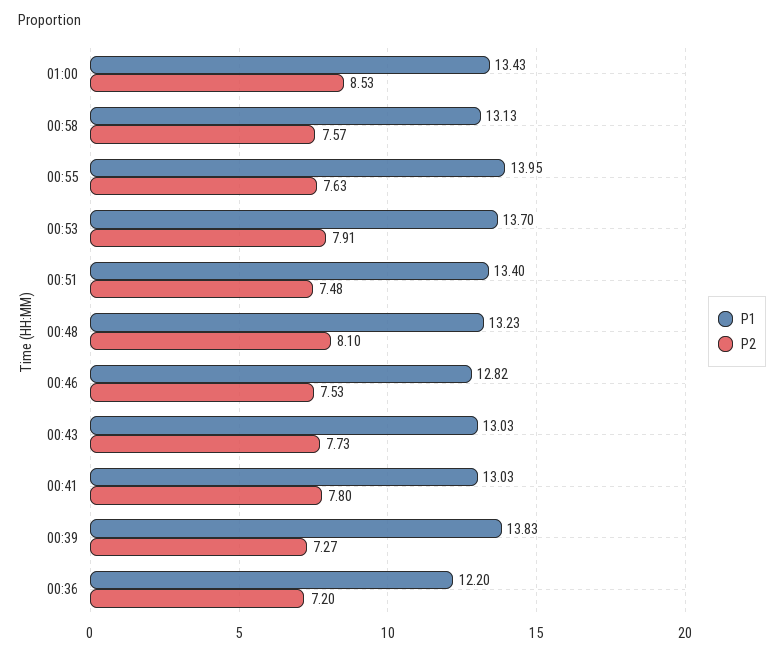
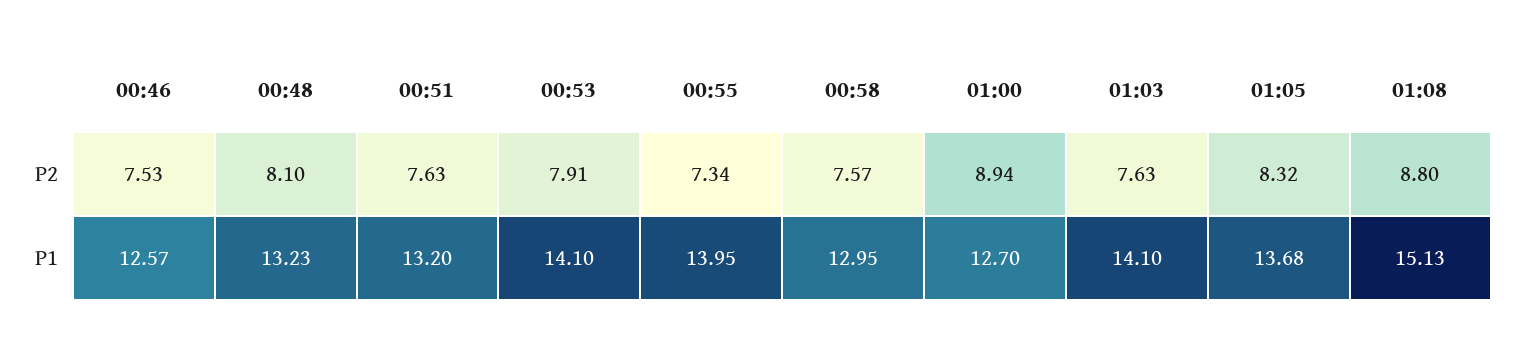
P1, 01:00: 13.43 -> 12.7
P2, 01:00: 8.53 -> 8.94
P1, 00:58: 13.13 -> 12.95
P2, 00:55: 7.63 -> 7.34
P1, 00:53: 13.7 -> 14.1
P1, 00:51: 13.4 -> 13.2
P2, 00:51: 7.48 -> 7.63
P1, 00:46: 12.82 -> 12.57
P1, 00:43: 13.03 -> none
P2, 00:43: 7.73 -> none
P1, 00:41: 13.03 -> none
P2, 00:41: 7.8 -> none
P1, 00:39: 13.83 -> none
P2, 00:39: 7.27 -> none
P1, 00:36: 12.2 -> none
P2, 00:36: 7.2 -> none
P2, 01:03: none -> 7.63
P2, 01:05: none -> 8.32
P2, 01:08: none -> 8.8
P1, 01:03: none -> 14.1
P1, 01:05: none -> 13.68
P1, 01:08: none -> 15.13

